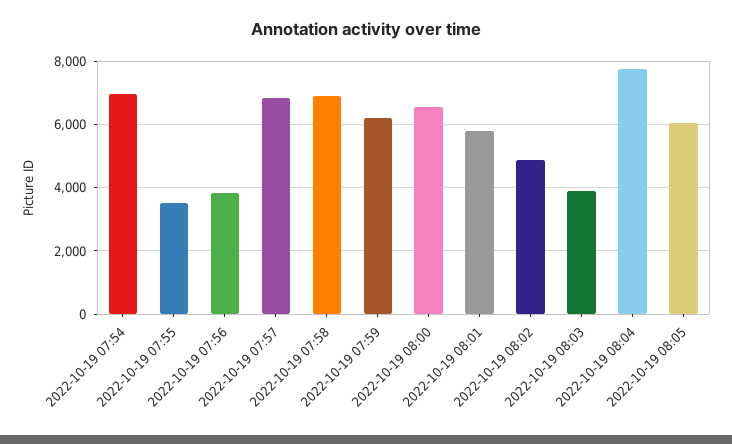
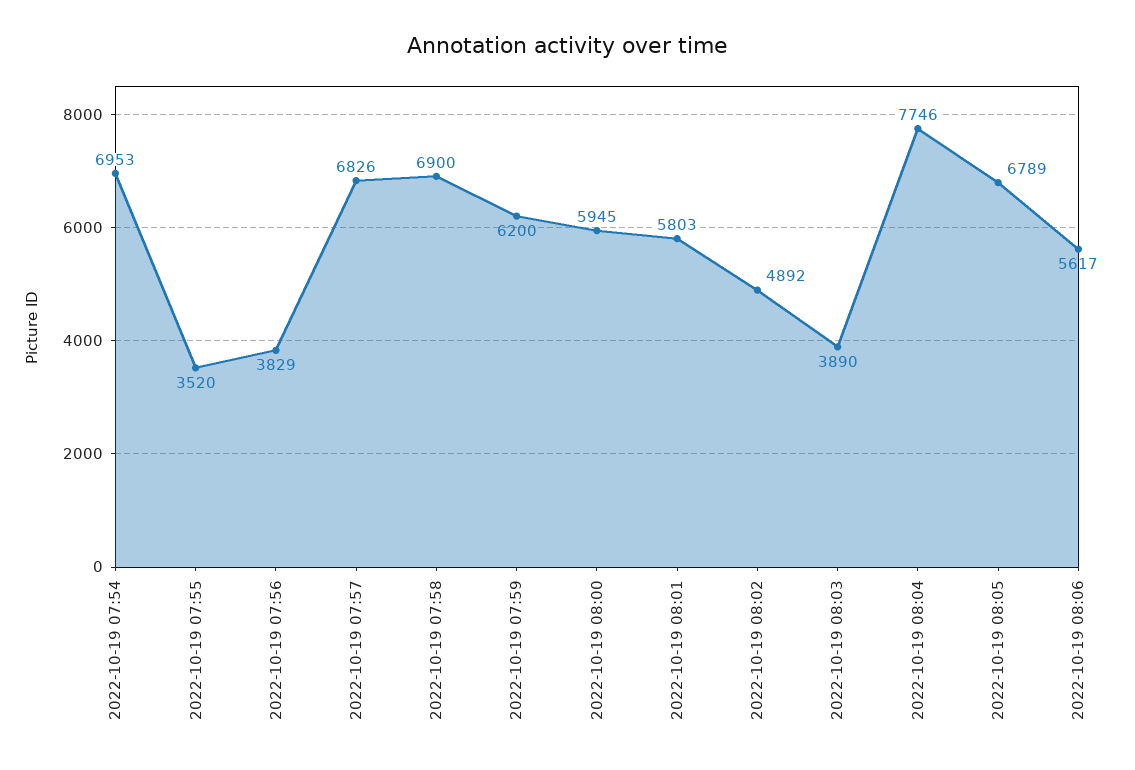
2022-10-19 08:00: 6600 -> 5945
2022-10-19 08:05: 6000 -> 6789
2022-10-19 08:06: none -> 5617

